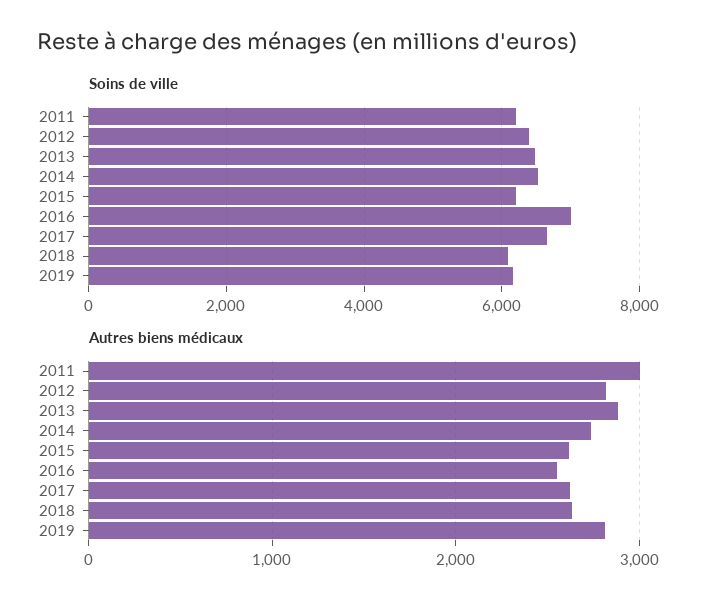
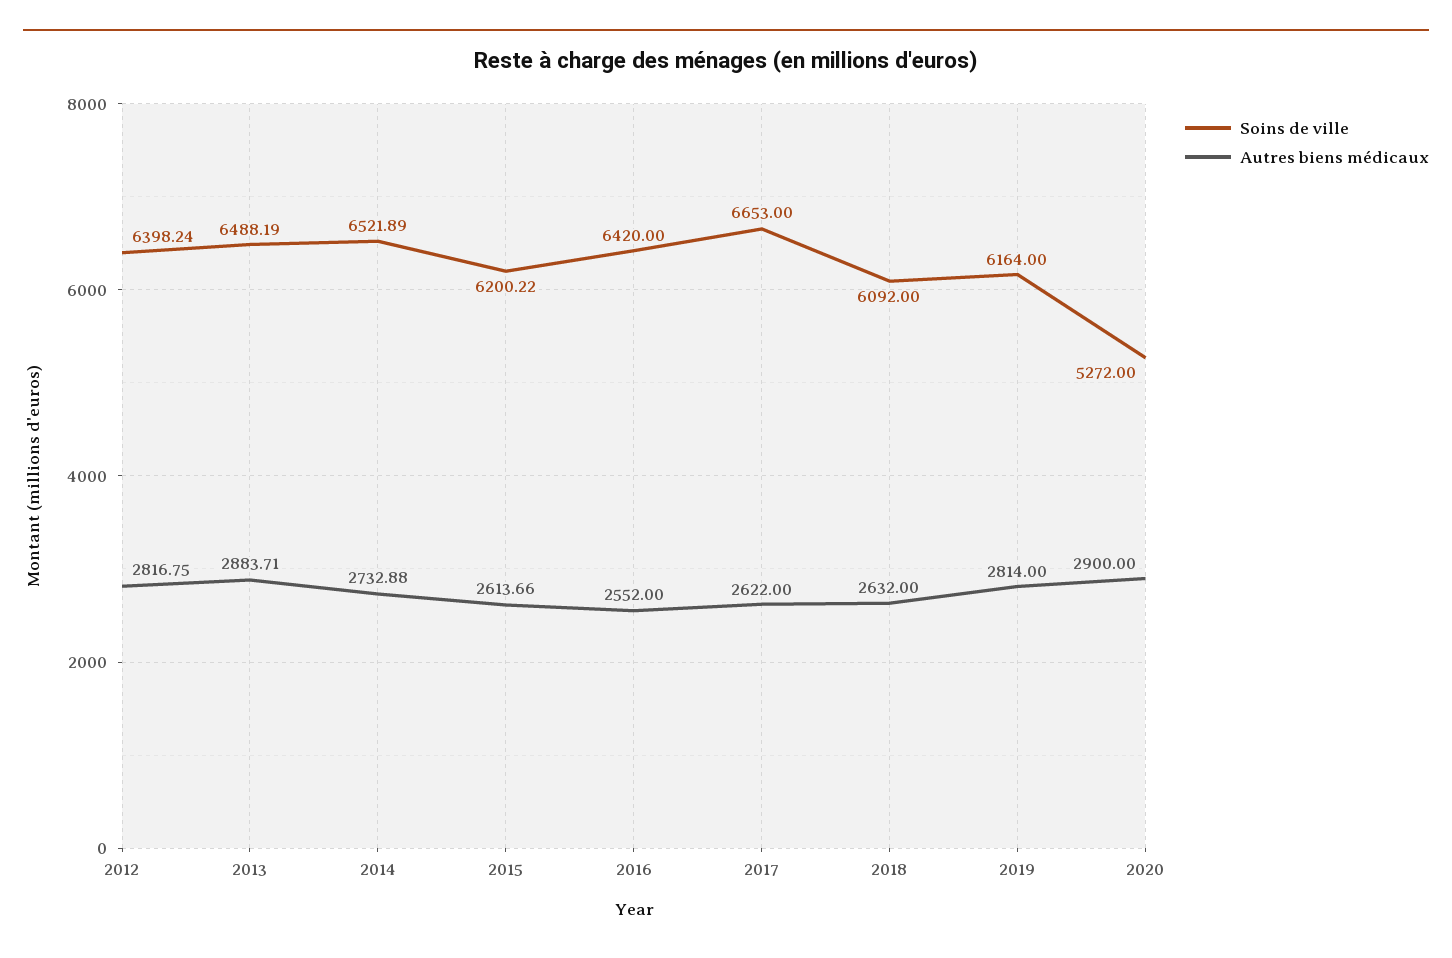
Soins de ville, 2011: 6200 -> none
Soins de ville, 2016: 7000 -> 6420
Autres biens médicaux, 2011: 3000 -> none
Soins de ville, 2020: none -> 5272
Autres biens médicaux, 2020: none -> 2900

